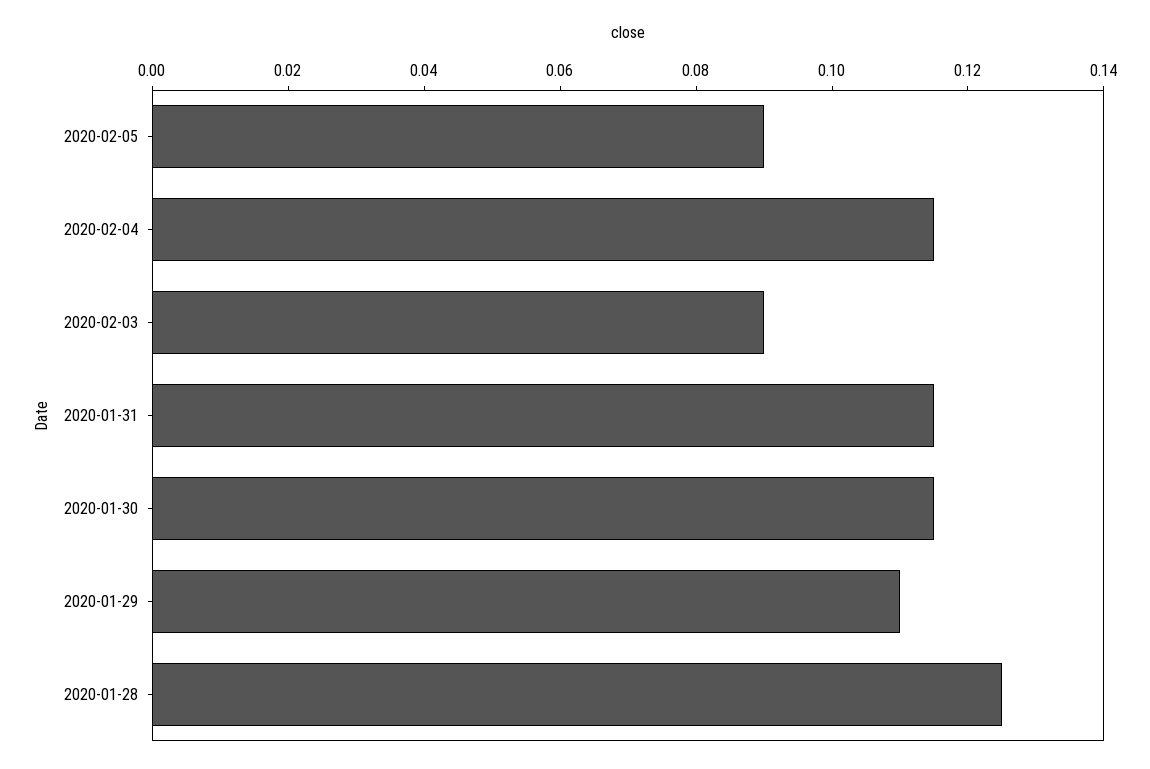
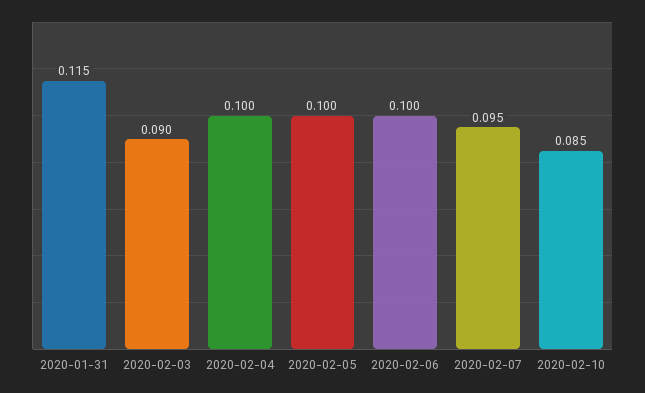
2020-02-05: 0.09 -> 0.1
2020-02-04: 0.115 -> 0.1
2020-01-30: 0.115 -> none
2020-01-29: 0.11 -> none
2020-01-28: 0.125 -> none
2020-02-06: none -> 0.1
2020-02-07: none -> 0.095
2020-02-10: none -> 0.085

